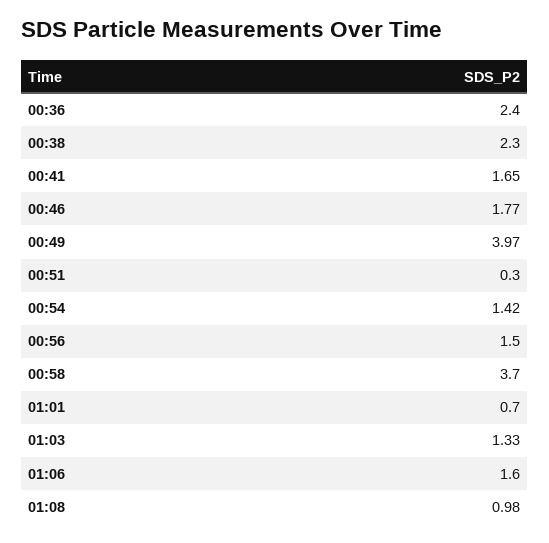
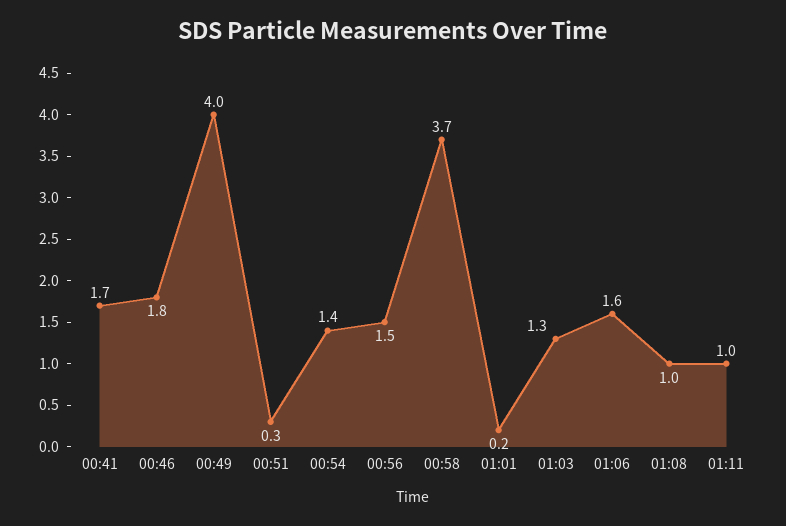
00:36: 2.4 -> none
00:38: 2.3 -> none
01:01: 0.7 -> 0.2
01:11: none -> 1

